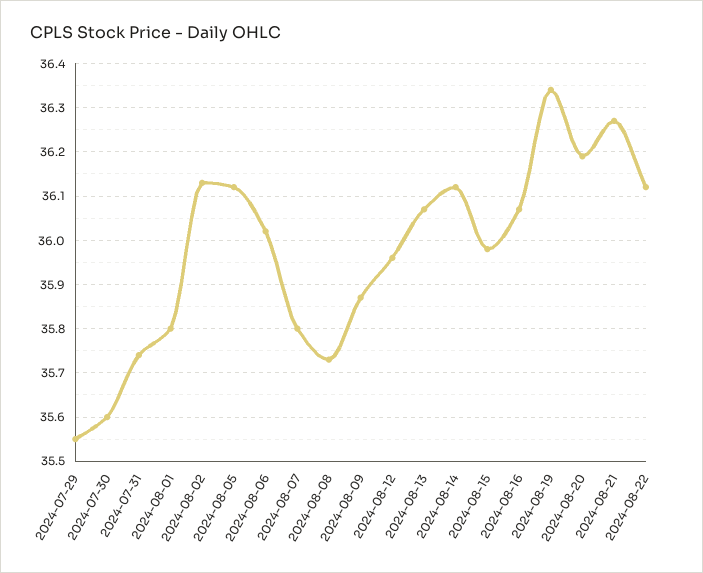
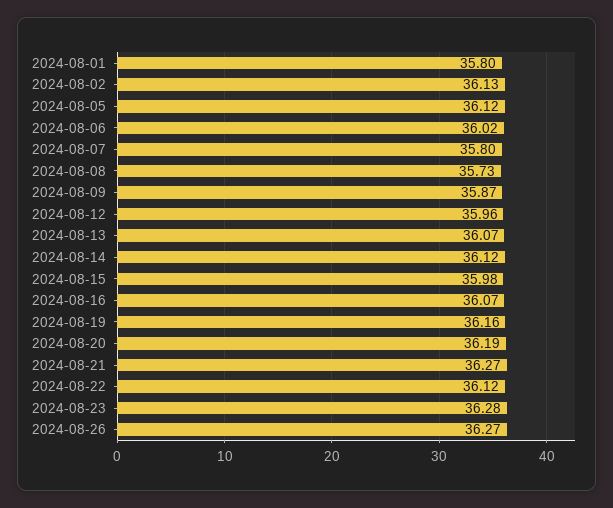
2024-07-29: 35.55 -> none
2024-07-30: 35.6 -> none
2024-07-31: 35.75 -> none
2024-08-19: 36.35 -> 36.16
2024-08-23: none -> 36.28
2024-08-26: none -> 36.27

